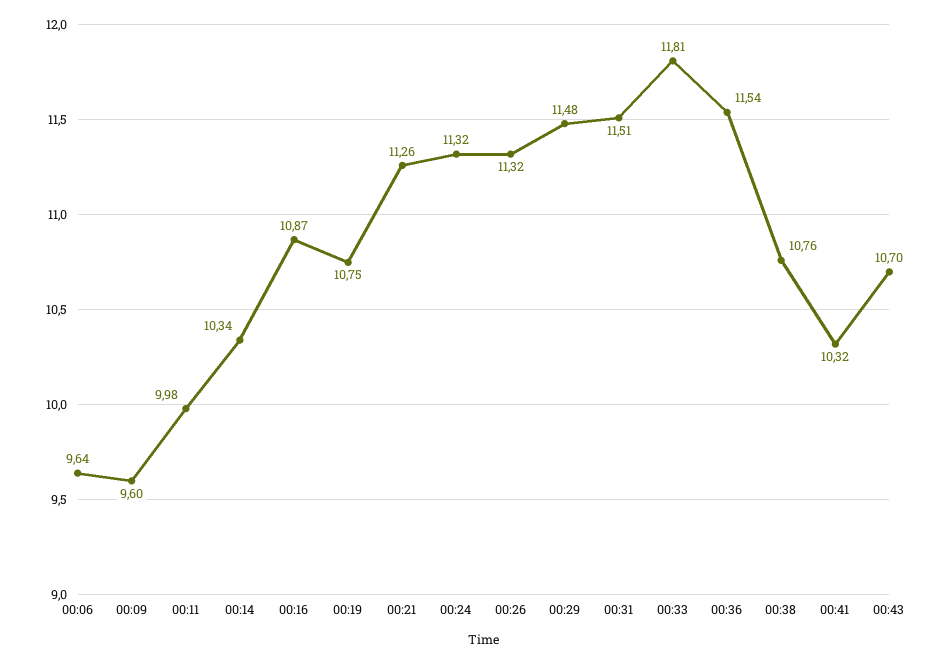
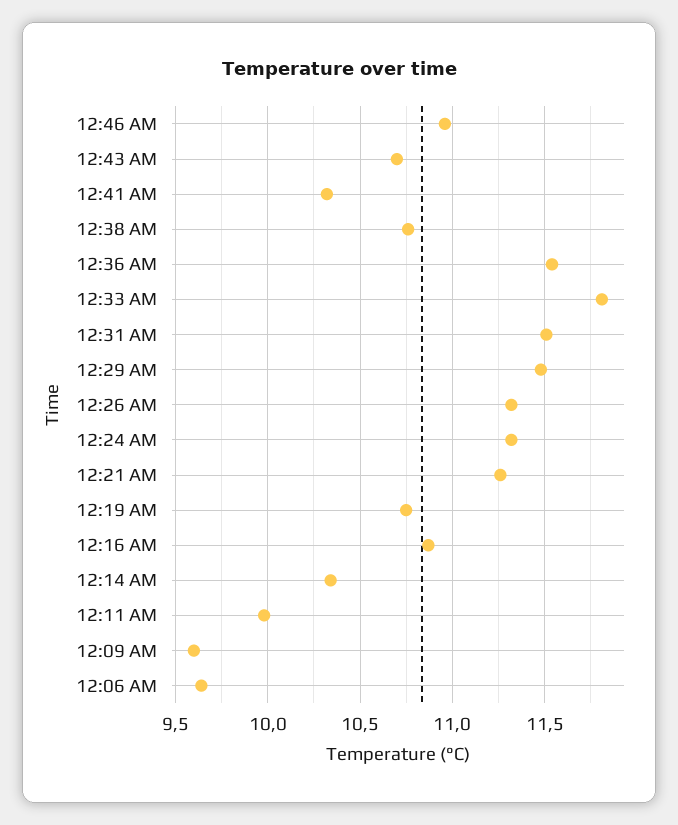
12:46 AM: none -> 10.95

